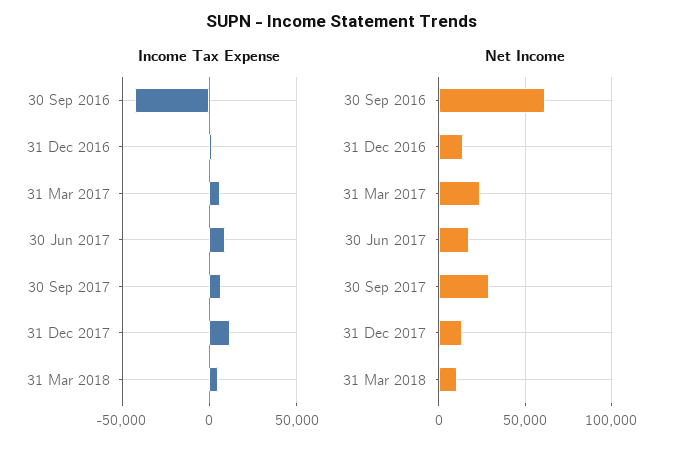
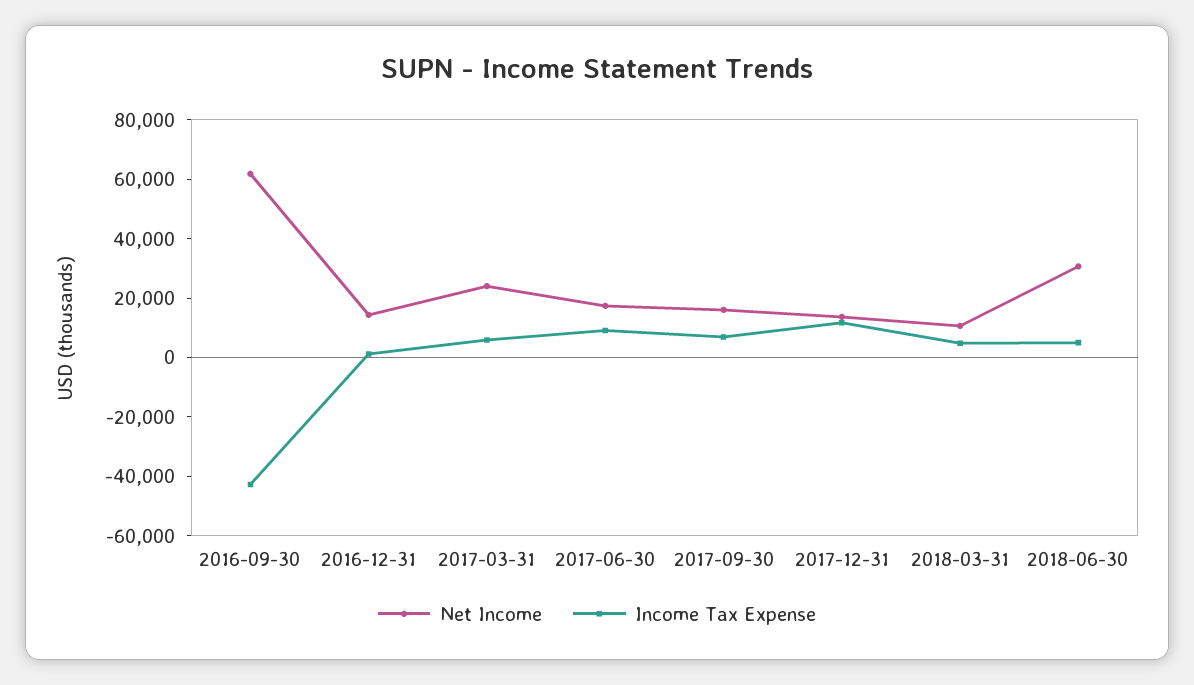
Net Income, 30 Sep 2017: 30000 -> 15000
Net Income, 2018-06-30: none -> 30000
Income Tax Expense, 2018-06-30: none -> 5000

